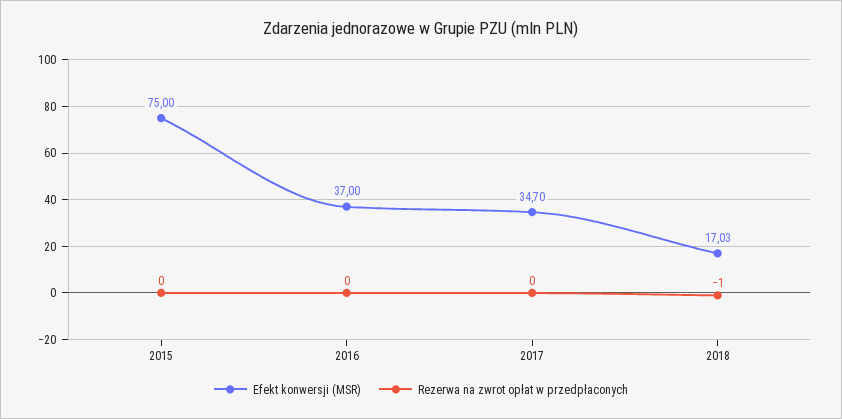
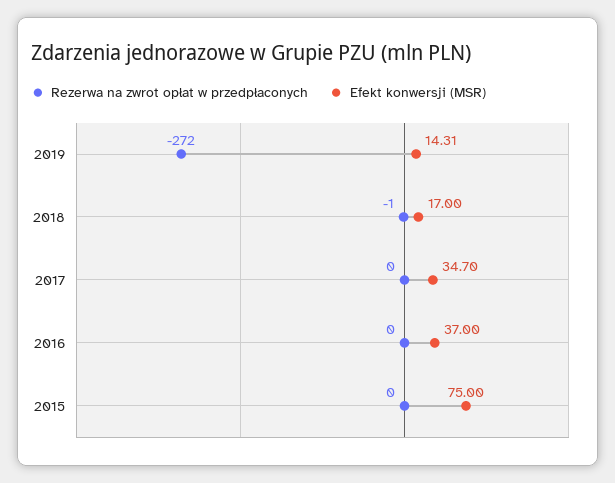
Efekt konwersji (MSR), 2018: 17.03 -> 17
Rezerwa na zwrot opłat w przedpłaconych, 2019: none -> -272
Efekt konwersji (MSR), 2019: none -> 14.31

